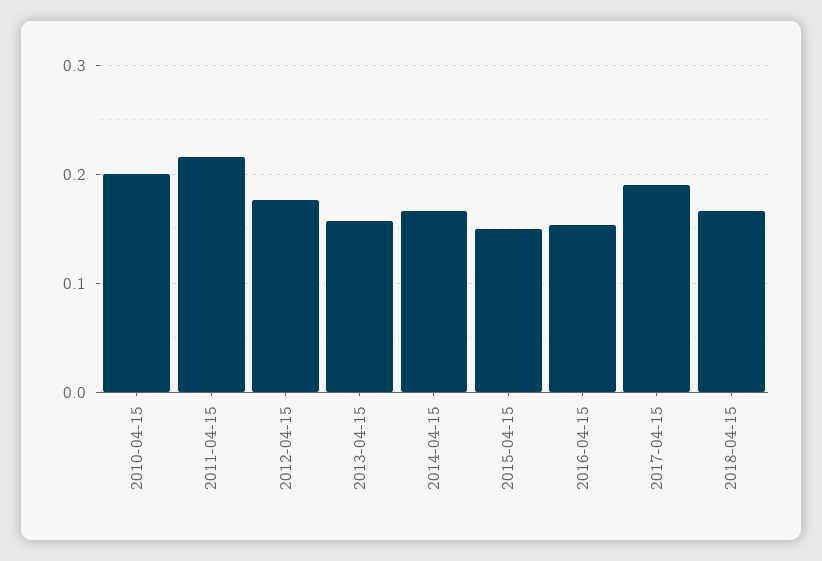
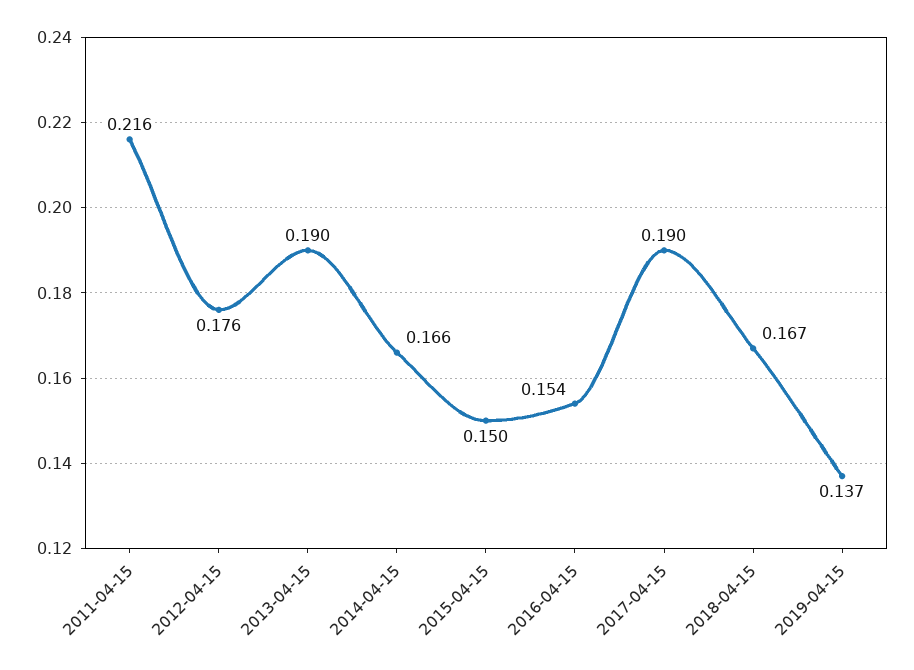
2010-04-15: 0.2 -> none
2013-04-15: 0.16 -> 0.19
2019-04-15: none -> 0.137

